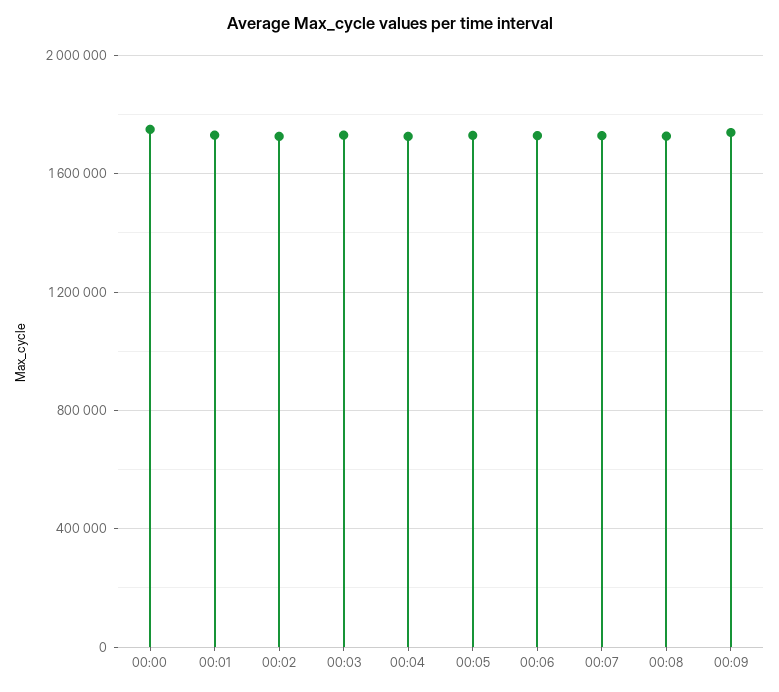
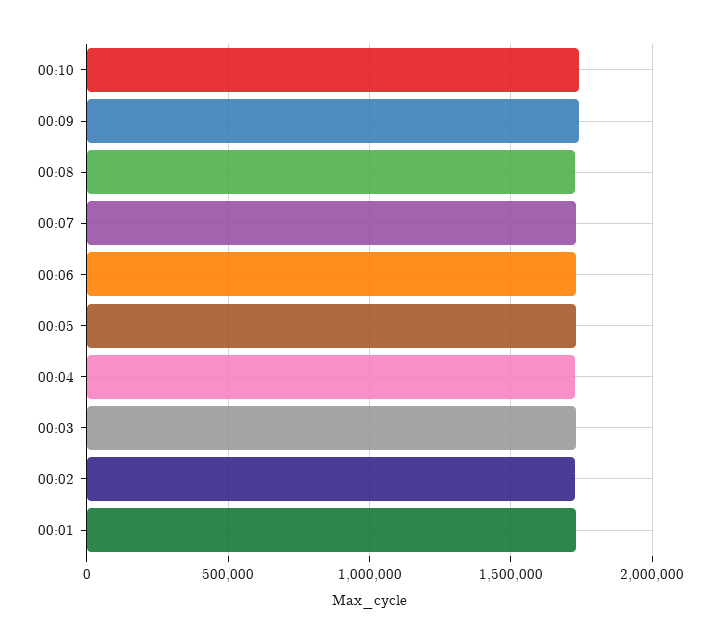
00:00: 1750000 -> none
00:10: none -> 1750000

